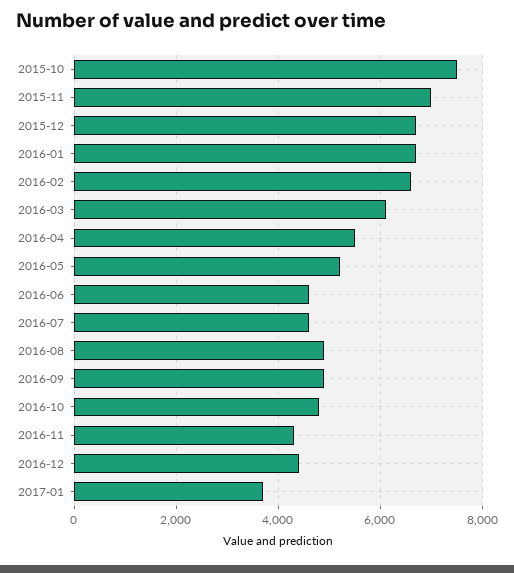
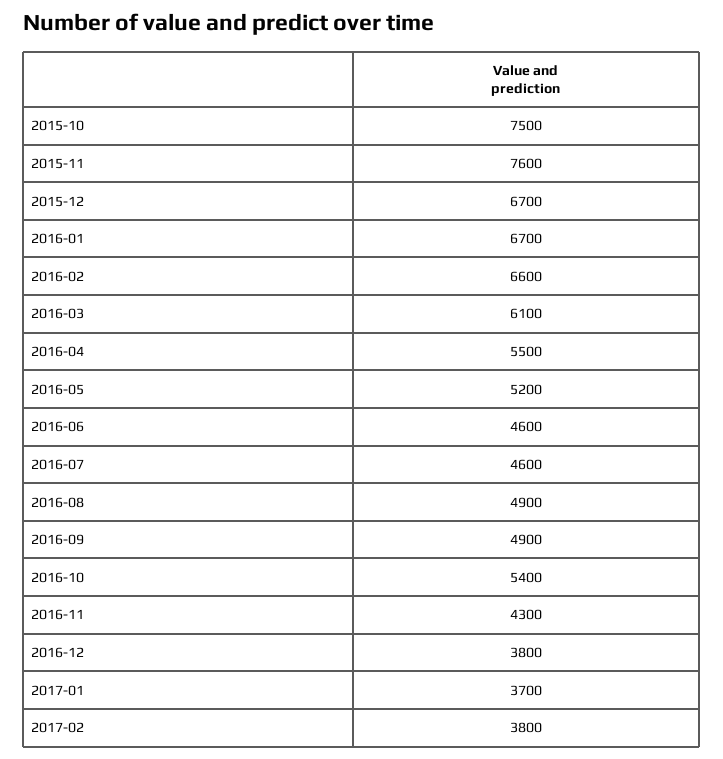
2015-11: 7000 -> 7600
2016-10: 4800 -> 5400
2016-12: 4400 -> 3800
2017-02: none -> 3800

